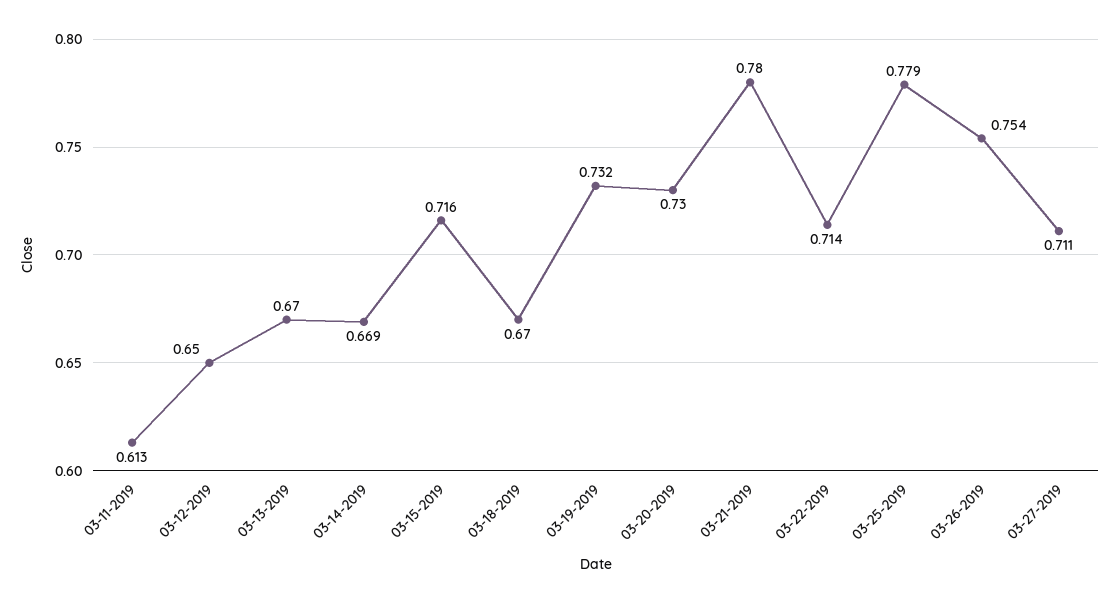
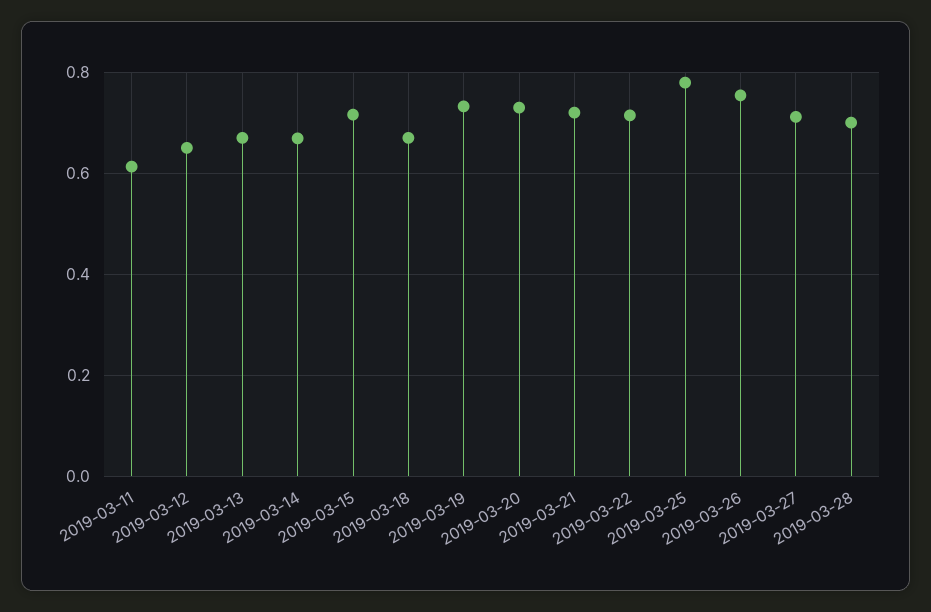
03-21-2019: 0.78 -> 0.72
2019-03-28: none -> 0.7

